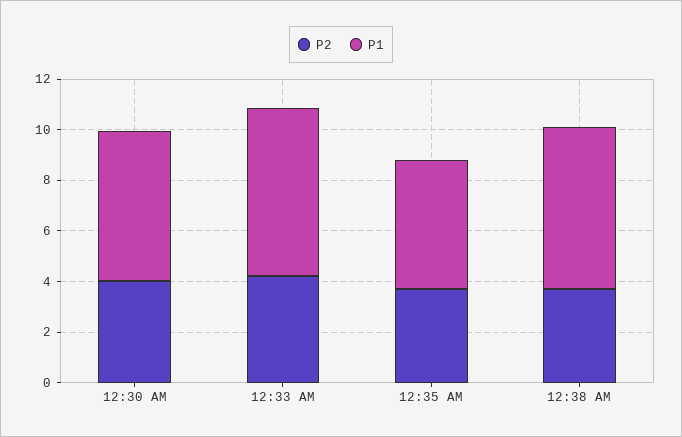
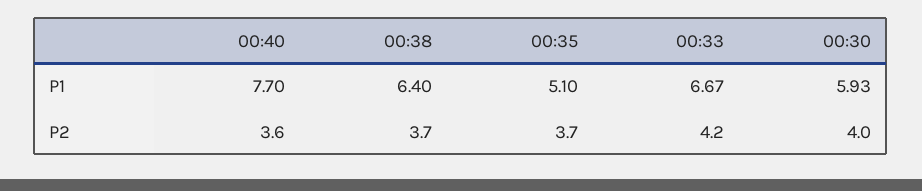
P1, 00:40: none -> 7.7
P2, 00:40: none -> 3.6

